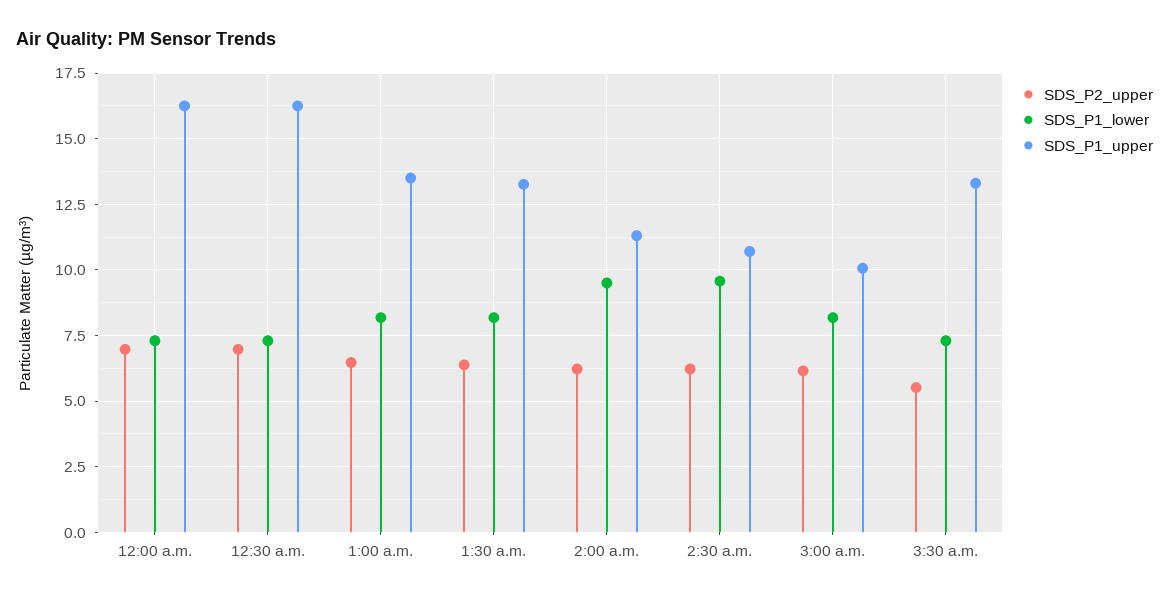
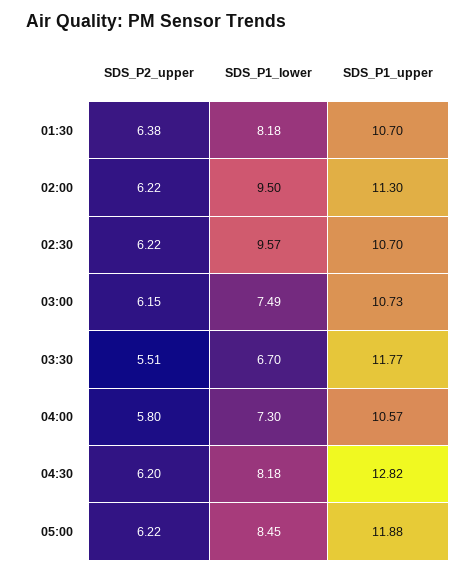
SDS_P2_upper, 12:00 a.m.: 7 -> none
SDS_P1_lower, 12:00 a.m.: 7.25 -> none
SDS_P1_upper, 12:00 a.m.: 16.25 -> none
SDS_P2_upper, 12:30 a.m.: 7 -> none
SDS_P1_lower, 12:30 a.m.: 7.25 -> none
SDS_P1_upper, 12:30 a.m.: 16.25 -> none
SDS_P2_upper, 1:00 a.m.: 6.5 -> none
SDS_P1_lower, 1:00 a.m.: 8.25 -> none
SDS_P1_upper, 1:00 a.m.: 13.5 -> none
SDS_P1_upper, 1:30 a.m.: 13.25 -> 10.7
SDS_P1_lower, 3:00 a.m.: 8.25 -> 7.49
SDS_P1_upper, 3:00 a.m.: 10 -> 10.73
SDS_P1_lower, 3:30 a.m.: 7.25 -> 6.7
SDS_P1_upper, 3:30 a.m.: 13.25 -> 11.77
SDS_P2_upper, 04:00: none -> 5.8
SDS_P1_lower, 04:00: none -> 7.3
SDS_P1_upper, 04:00: none -> 10.57
SDS_P2_upper, 04:30: none -> 6.2
SDS_P1_lower, 04:30: none -> 8.18
SDS_P1_upper, 04:30: none -> 12.82
SDS_P2_upper, 05:00: none -> 6.22
SDS_P1_lower, 05:00: none -> 8.45
SDS_P1_upper, 05:00: none -> 11.88

